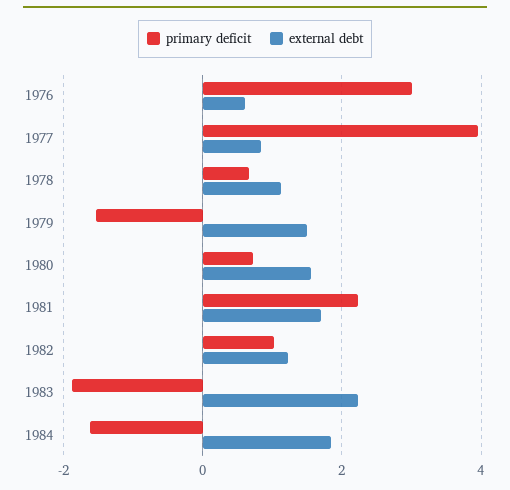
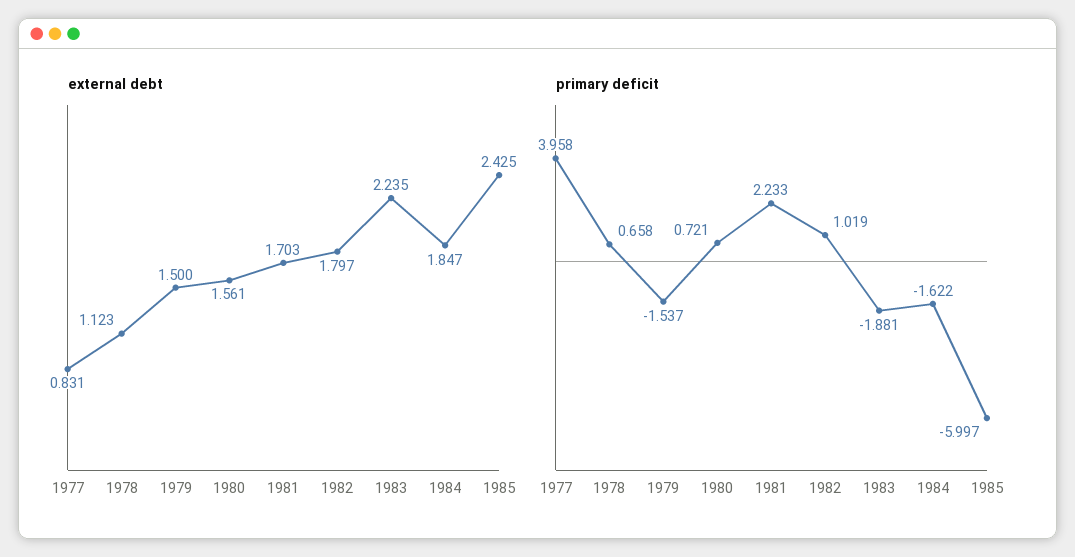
primary deficit, 1976: 3 -> none
external debt, 1976: 0.6 -> none
external debt, 1982: 1.2 -> 1.797
external debt, 1985: none -> 2.425
primary deficit, 1985: none -> -5.997

